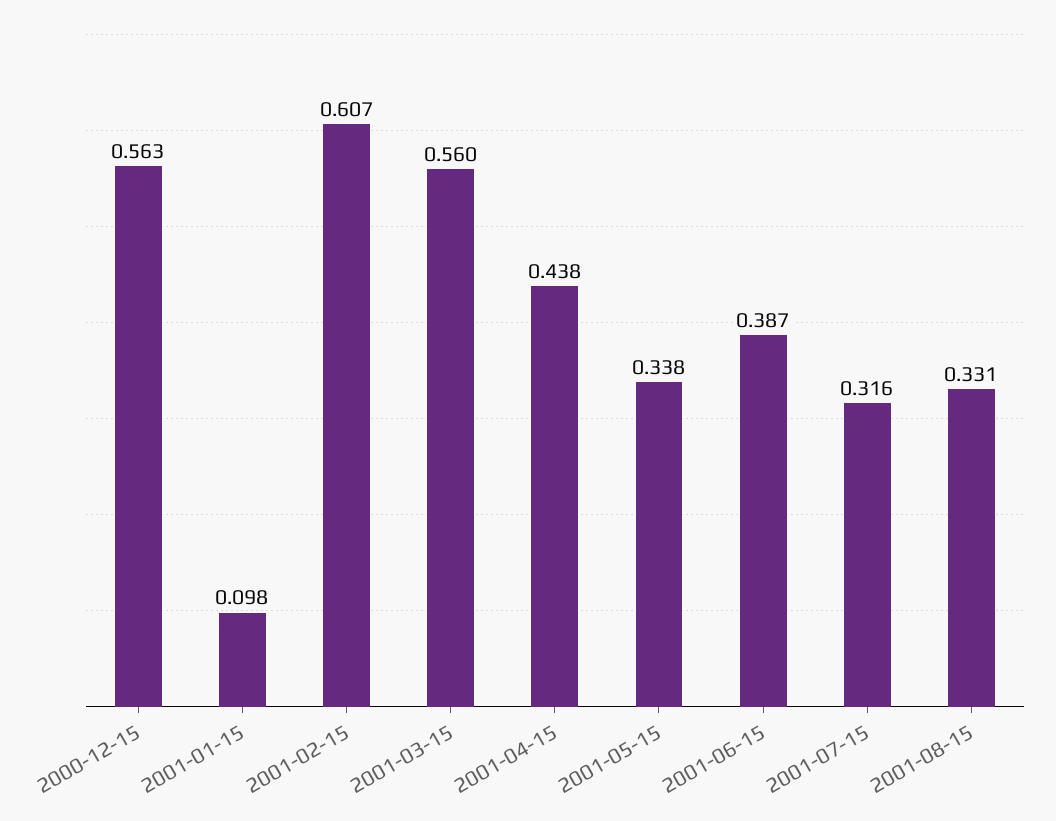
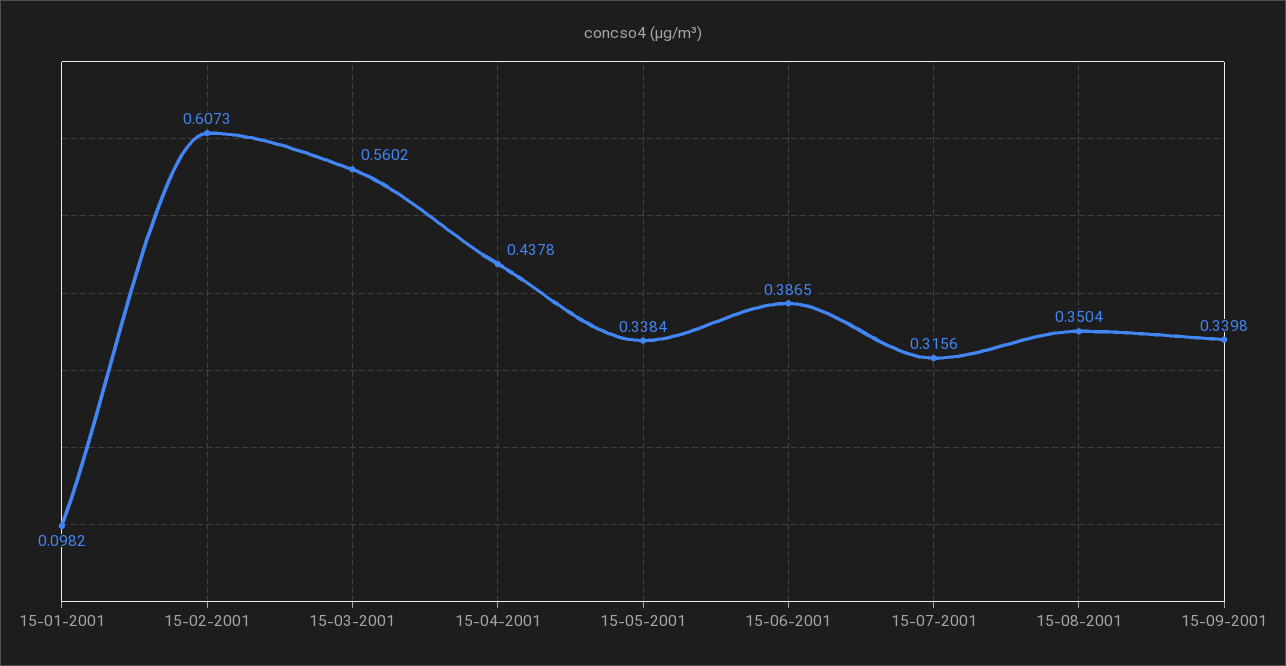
2000-12-15: 0.563 -> none
2001-08-15: 0.331 -> 0.3504
15-09-2001: none -> 0.3398

